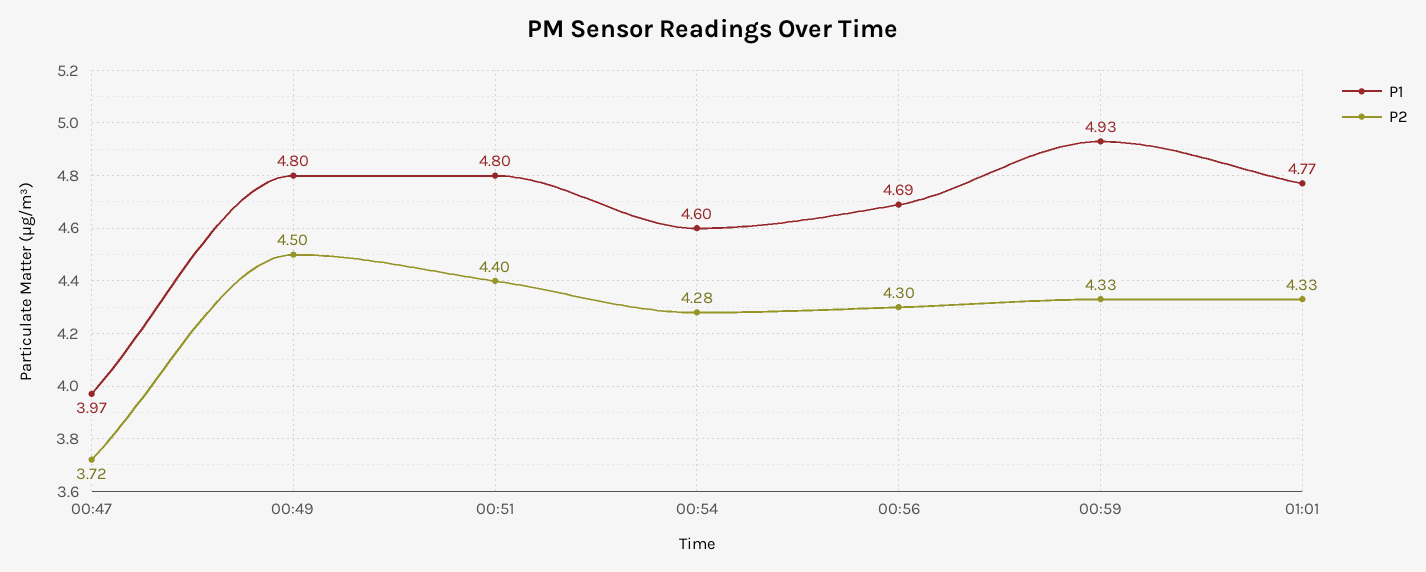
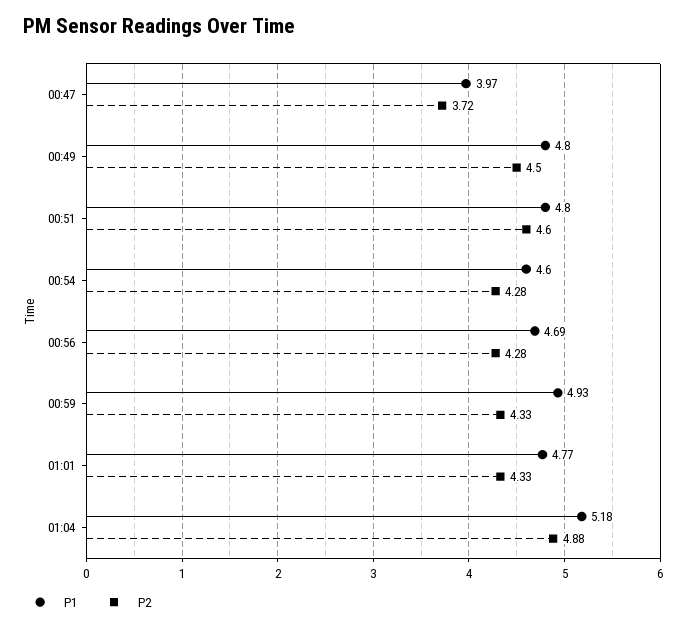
P2, 00:51: 4.4 -> 4.6
P2, 00:56: 4.3 -> 4.28
P1, 01:04: none -> 5.18
P2, 01:04: none -> 4.88

